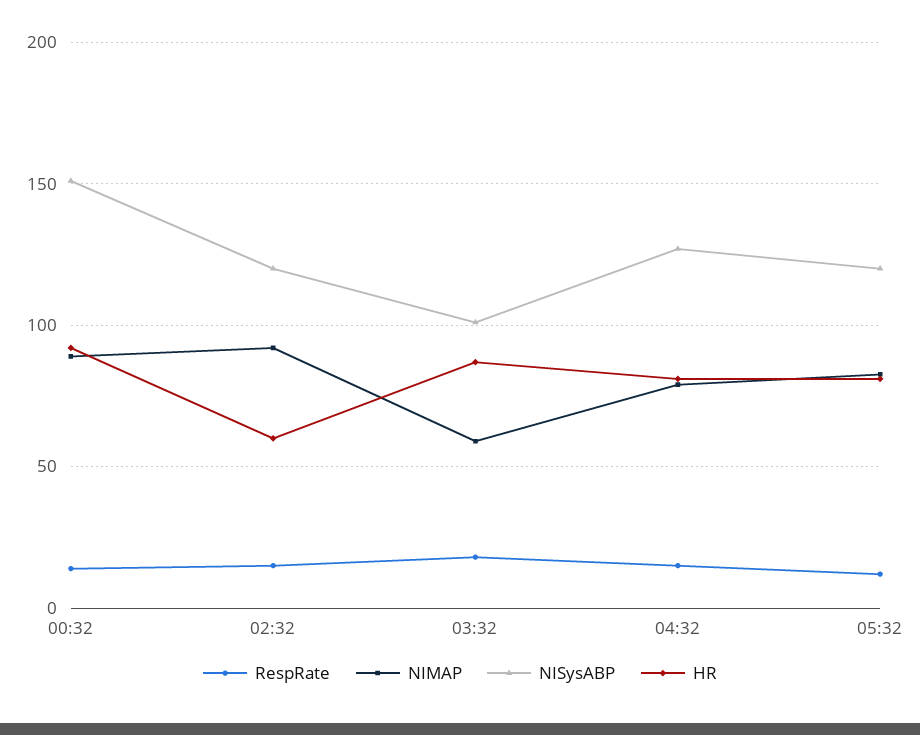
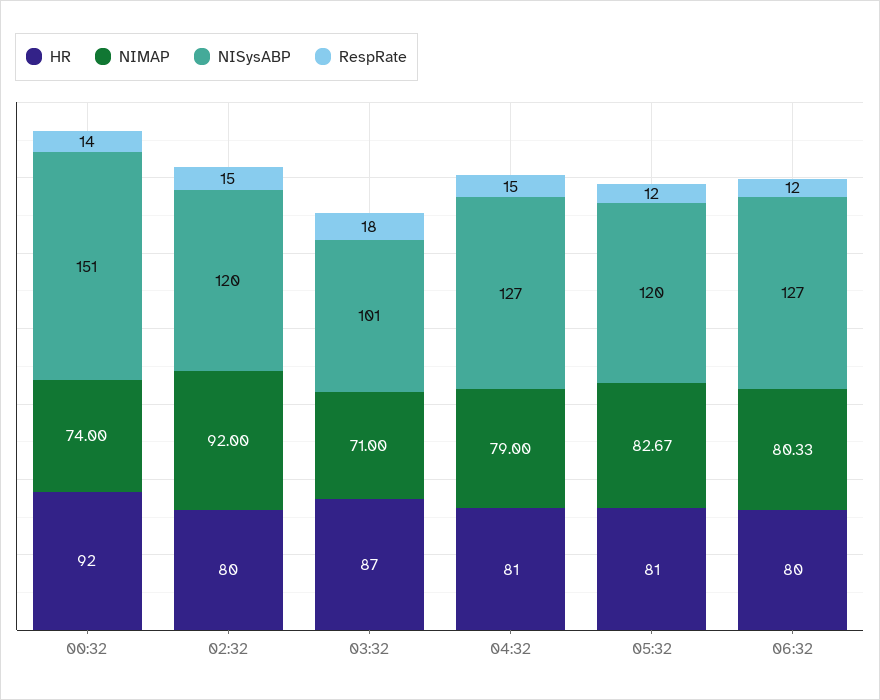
NIMAP, 00:32: 90 -> 74
HR, 02:32: 60 -> 80
NIMAP, 03:32: 60 -> 71
HR, 06:32: none -> 80
NIMAP, 06:32: none -> 80.33
NISysABP, 06:32: none -> 127
RespRate, 06:32: none -> 12

